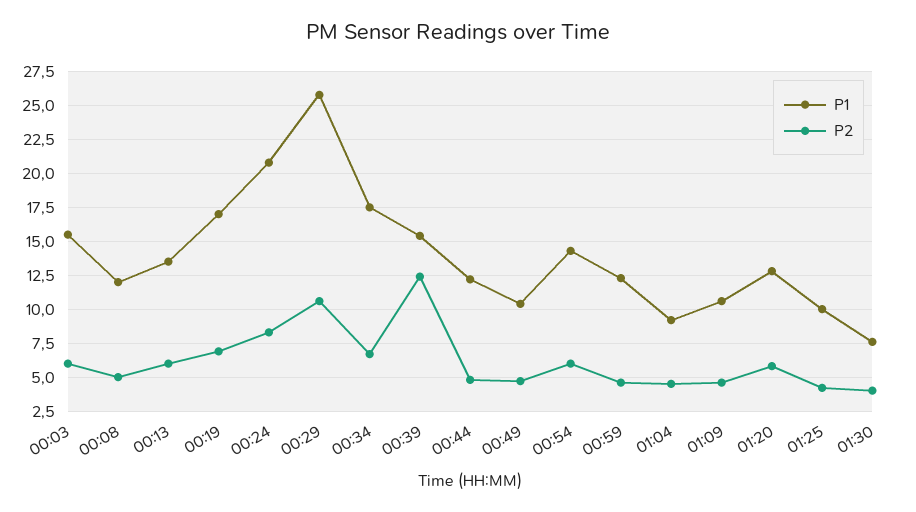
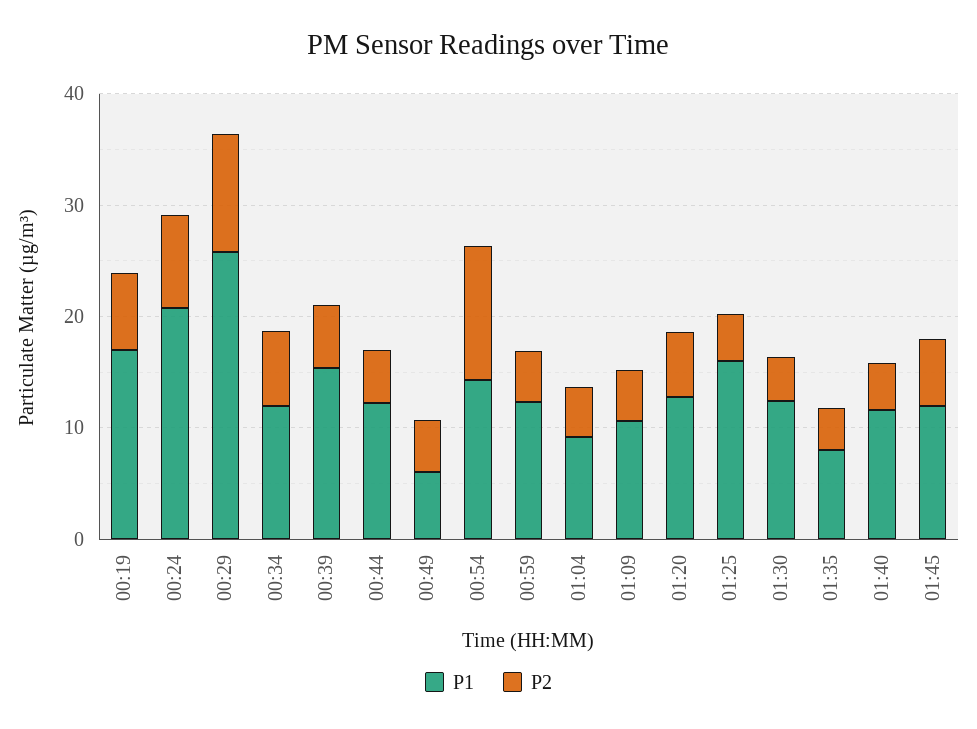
P1, 00:03: 15.5 -> none
P2, 00:03: 6 -> none
P1, 00:08: 12 -> none
P2, 00:08: 5 -> none
P1, 00:13: 13.5 -> none
P2, 00:13: 6 -> none
P1, 00:34: 17.5 -> 12
P2, 00:39: 12.5 -> 6
P1, 00:49: 10.5 -> 6
P2, 00:54: 6 -> 12
P1, 01:25: 10 -> 16
P1, 01:30: 7.5 -> 12
P1, 01:35: none -> 8
P2, 01:35: none -> 4
P1, 01:40: none -> 12
P2, 01:40: none -> 4
P1, 01:45: none -> 12
P2, 01:45: none -> 6

